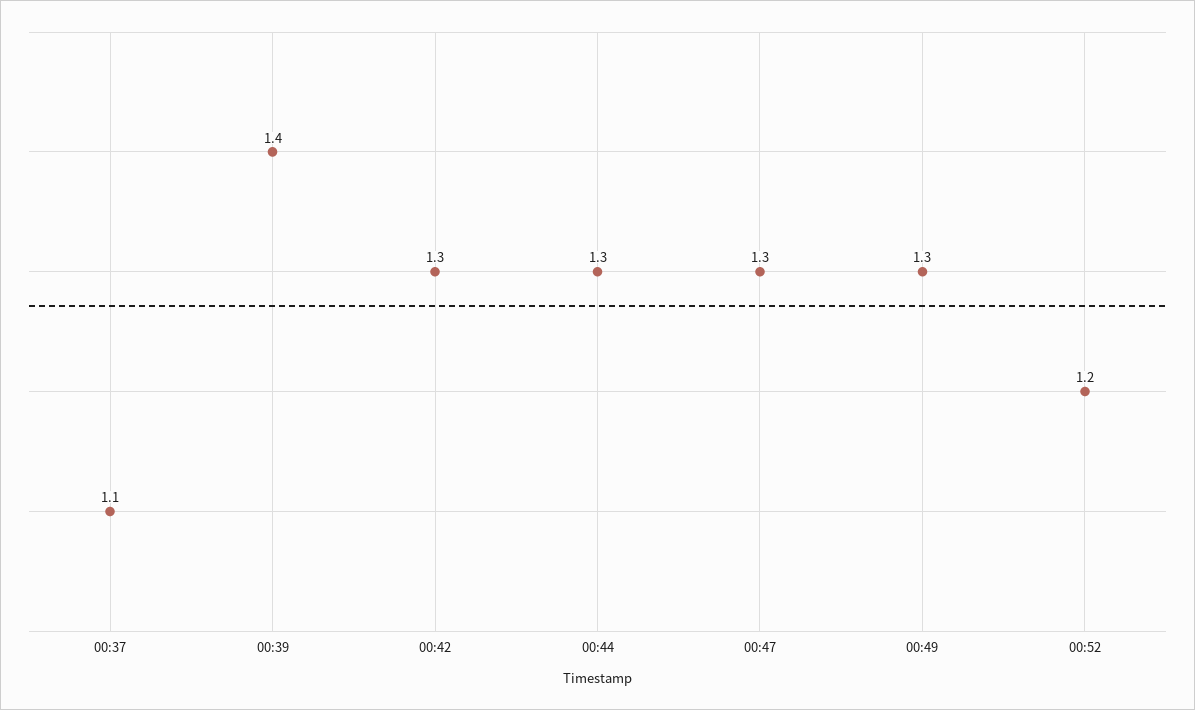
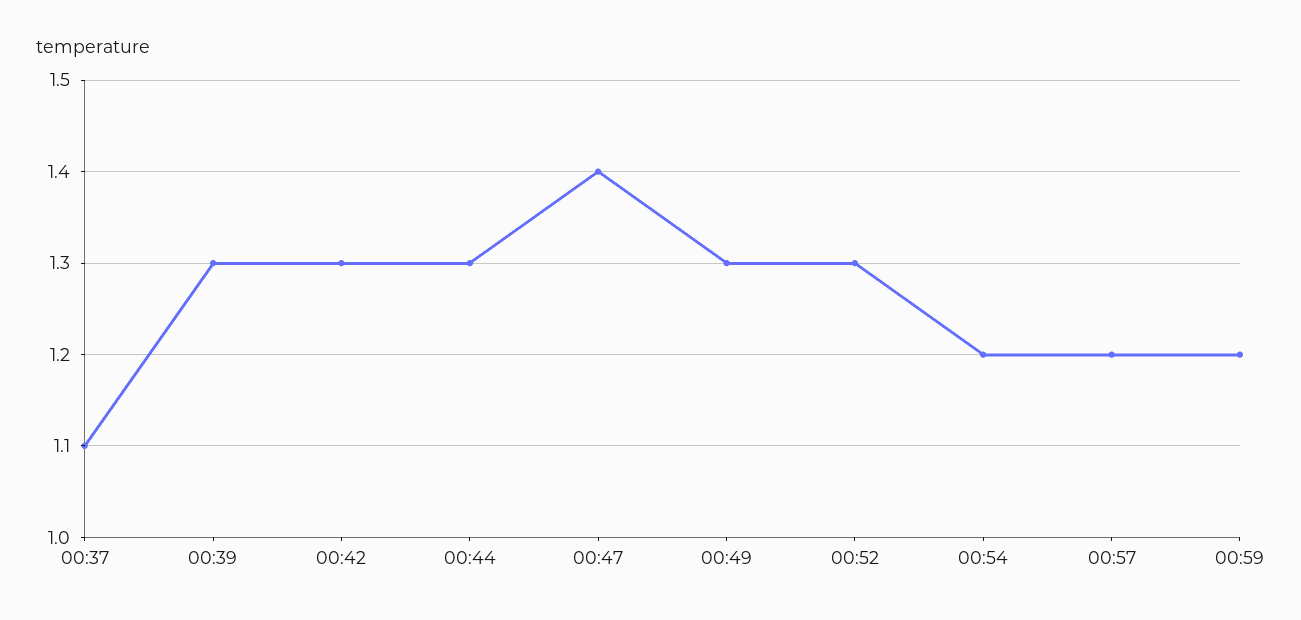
00:39: 1.4 -> 1.3
00:47: 1.3 -> 1.4
00:52: 1.2 -> 1.3
00:54: none -> 1.2
00:57: none -> 1.2
00:59: none -> 1.2

